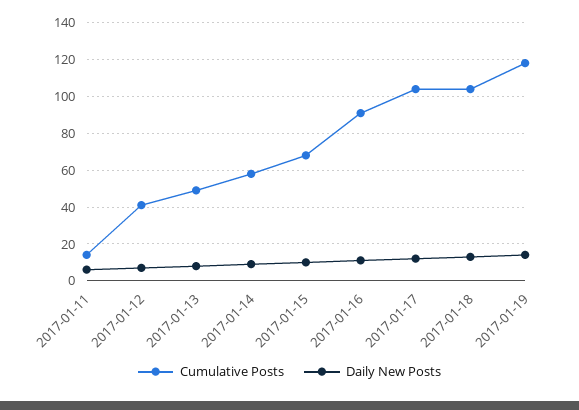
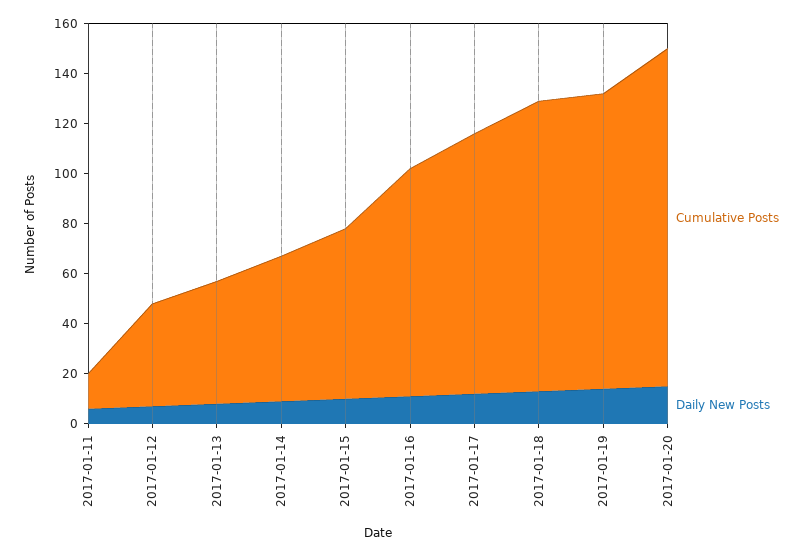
Cumulative Posts, 2017-01-18: 105 -> 115
Cumulative Posts, 2017-01-20: none -> 135
Daily New Posts, 2017-01-20: none -> 15

